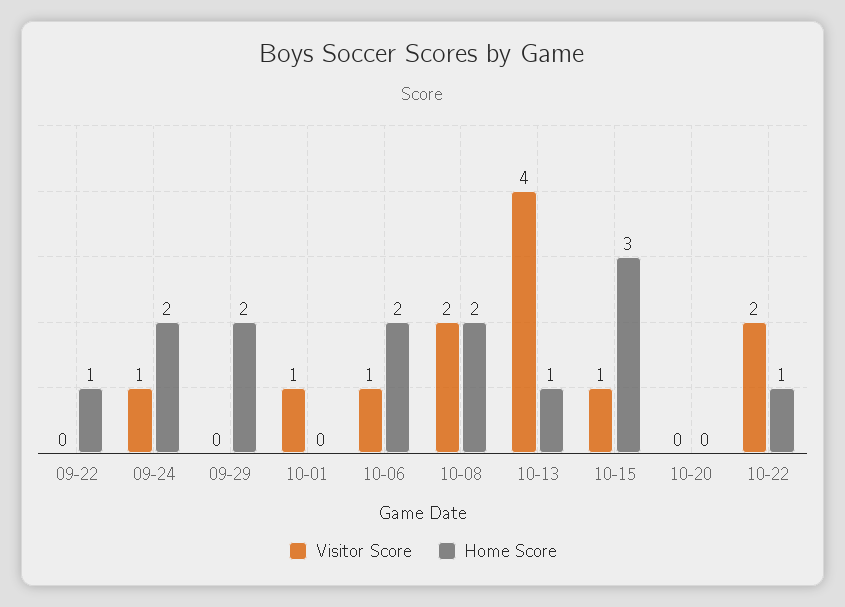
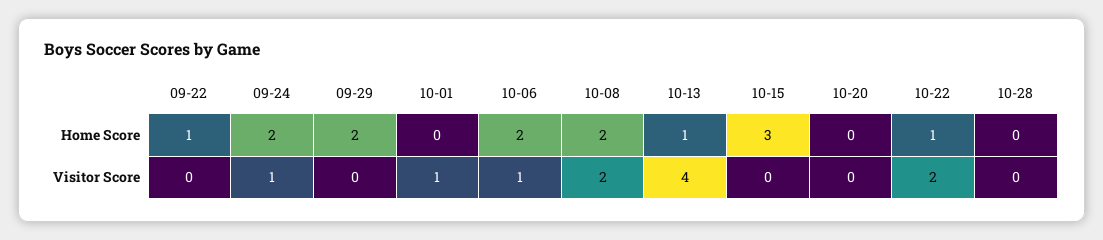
Visitor Score, 10-15: 1 -> 0
Home Score, 10-28: none -> 0
Visitor Score, 10-28: none -> 0

